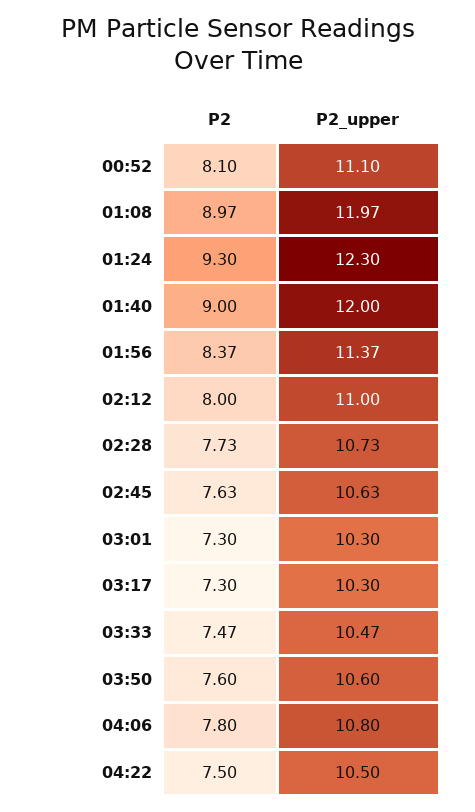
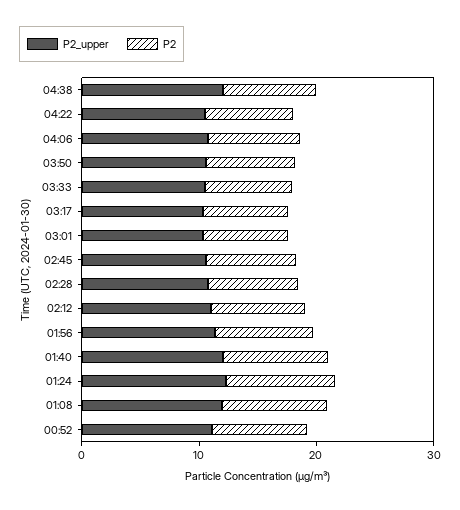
P2_upper, 04:38: none -> 12
P2, 04:38: none -> 8

